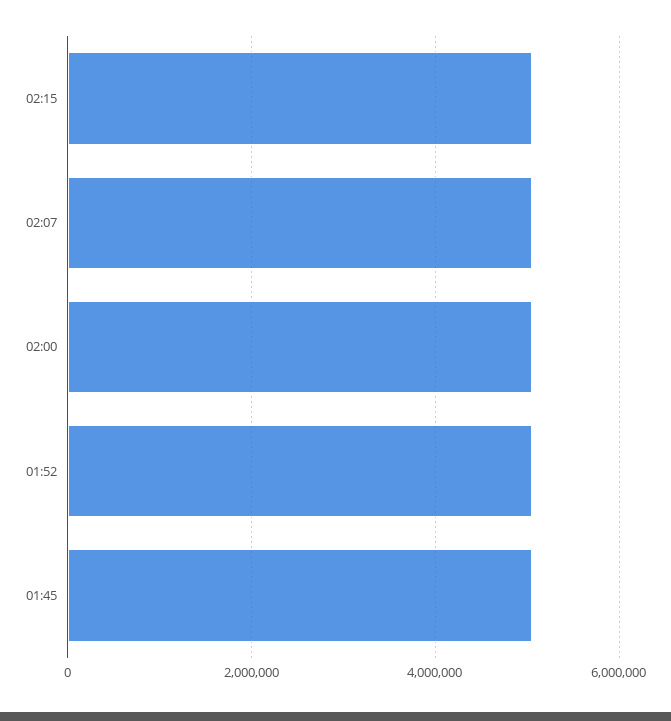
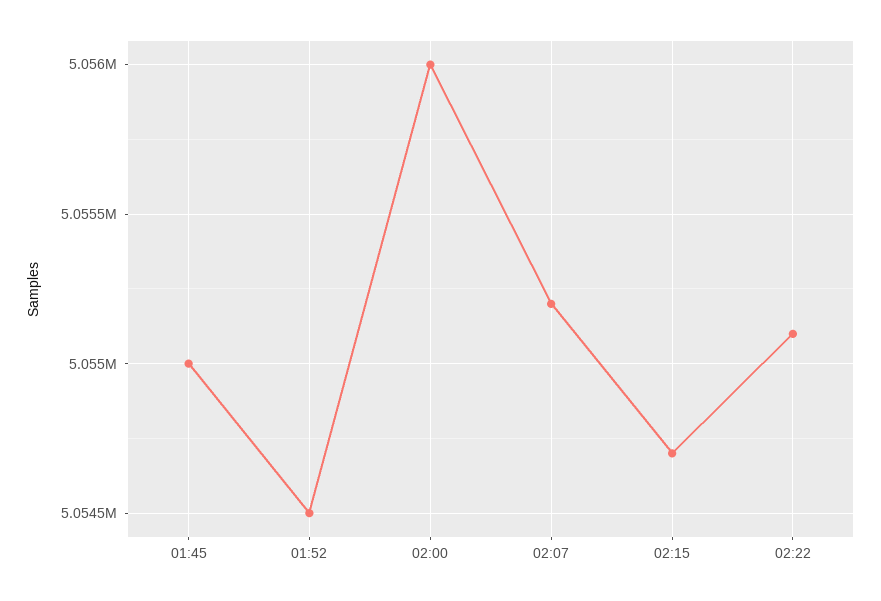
02:22: none -> 5055100

